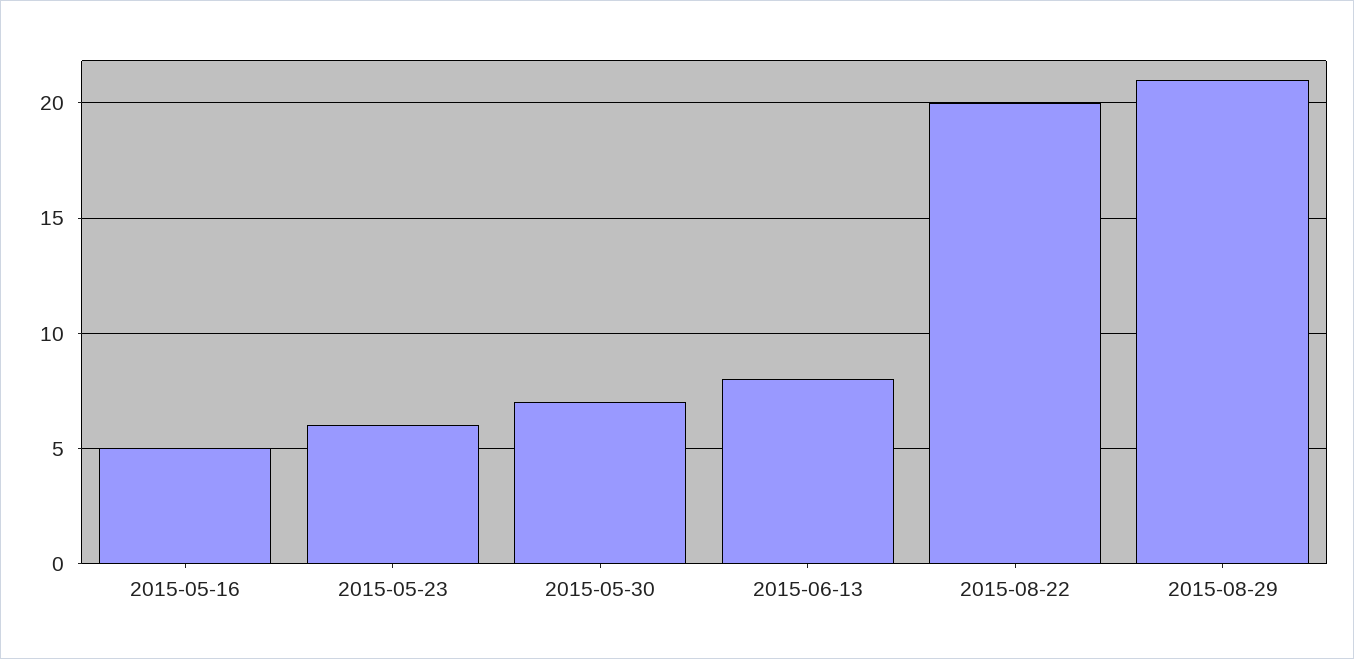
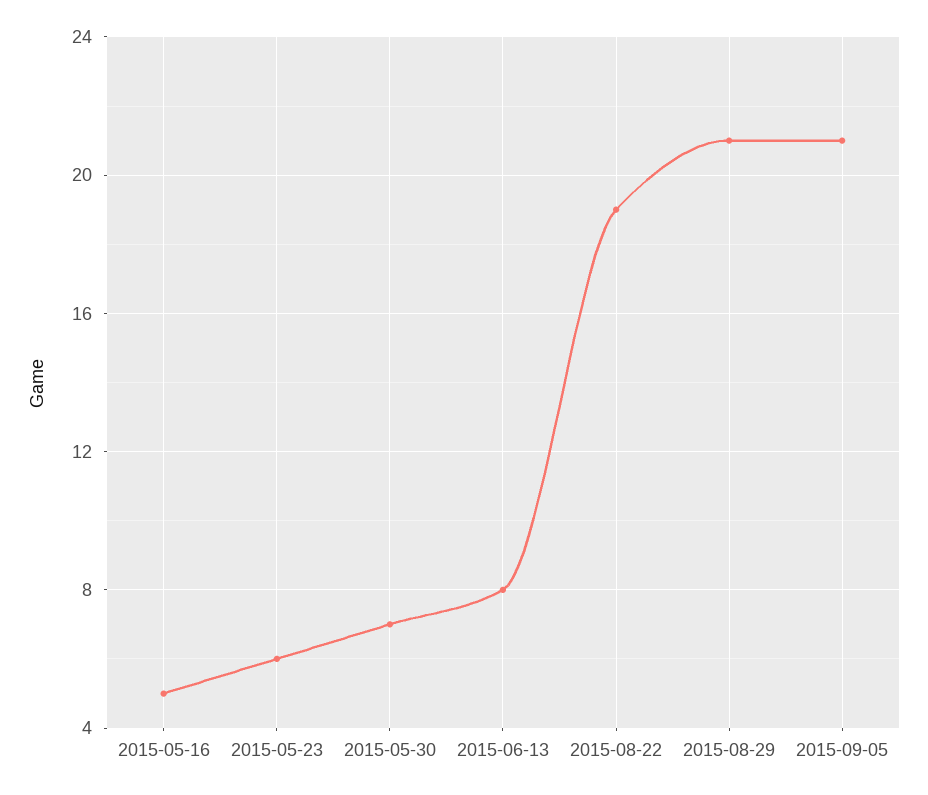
2015-08-22: 20 -> 19
2015-09-05: none -> 21

